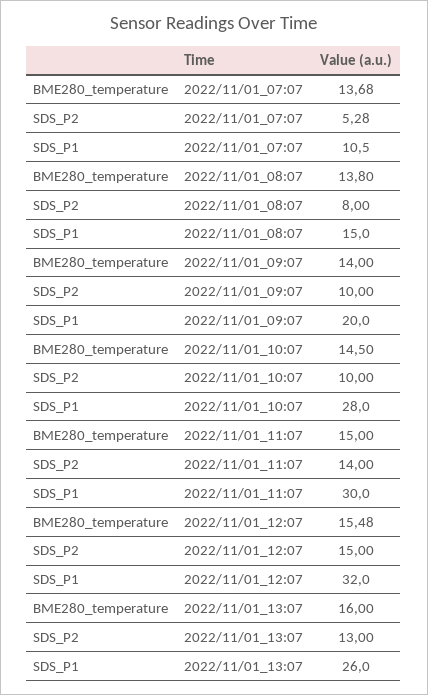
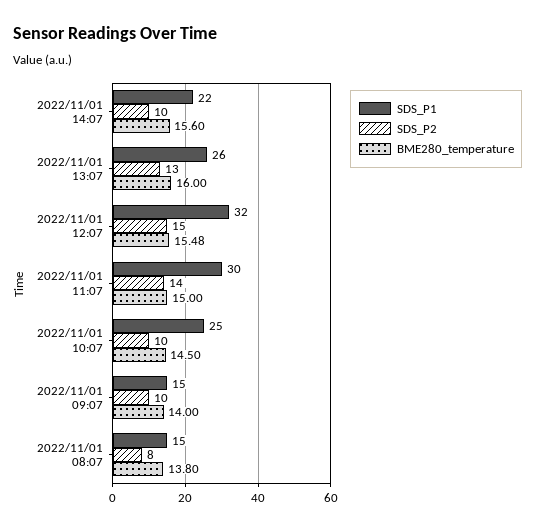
BME280_temperature, 2022/11/01_07:07: 13.68 -> none
SDS_P2, 2022/11/01_07:07: 5.28 -> none
SDS_P1, 2022/11/01_07:07: 10.5 -> none
SDS_P1, 2022/11/01_09:07: 20 -> 15
SDS_P1, 2022/11/01_10:07: 28 -> 25
SDS_P1, 2022/11/01 14:07: none -> 22
SDS_P2, 2022/11/01 14:07: none -> 10
BME280_temperature, 2022/11/01 14:07: none -> 15.6

